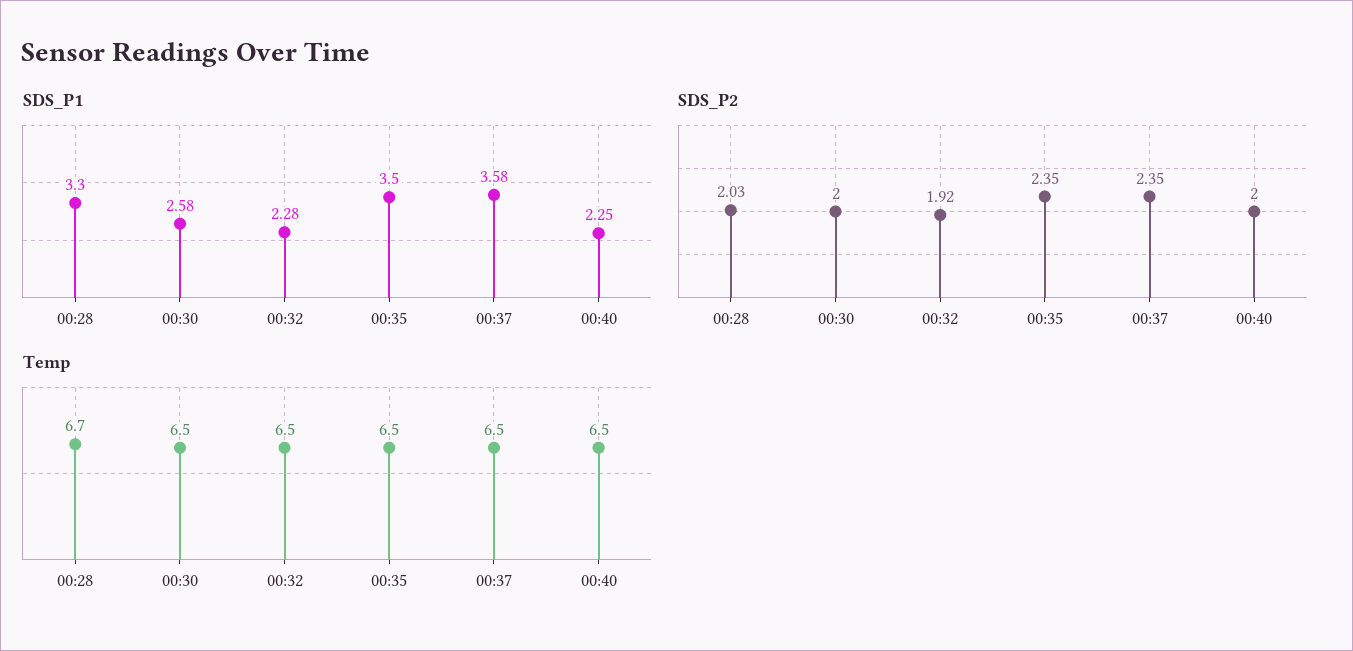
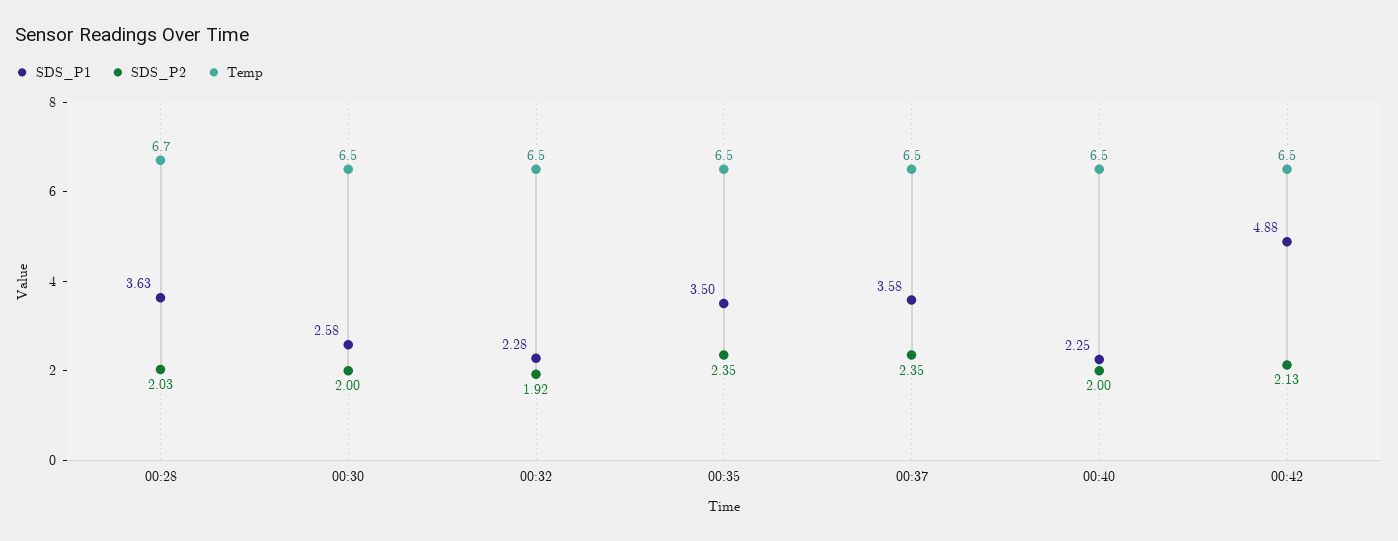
SDS_P1, 00:28: 3.3 -> 3.63
SDS_P1, 00:42: none -> 4.88
SDS_P2, 00:42: none -> 2.13
Temp, 00:42: none -> 6.5

